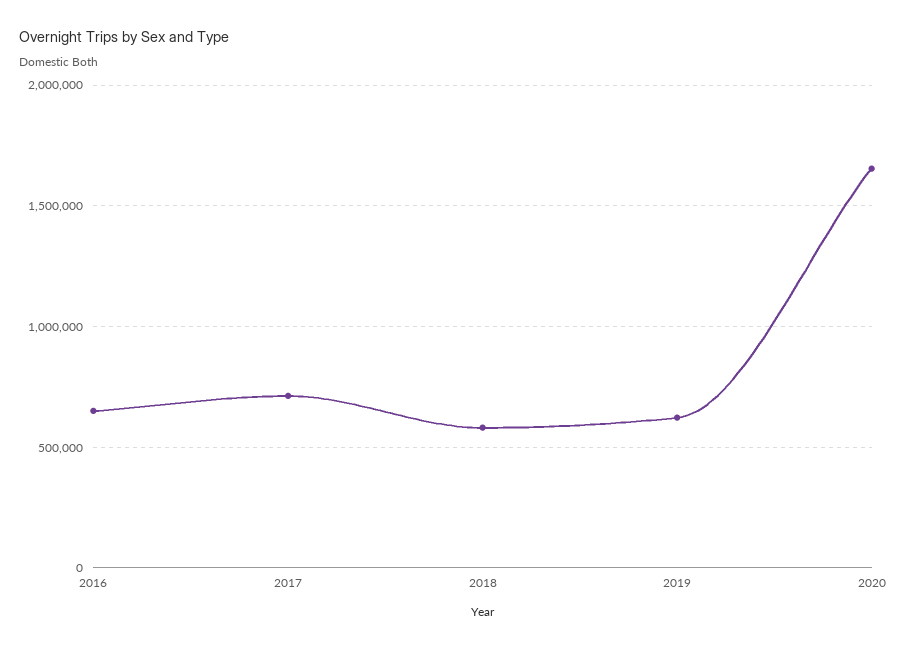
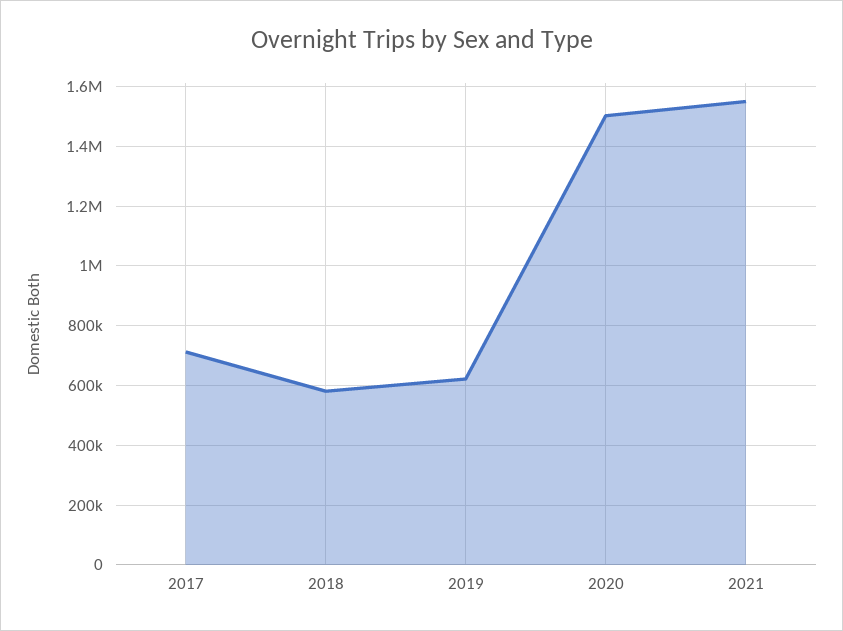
2016: 650000 -> none
2020: 1650000 -> 1500000
2021: none -> 1550000

